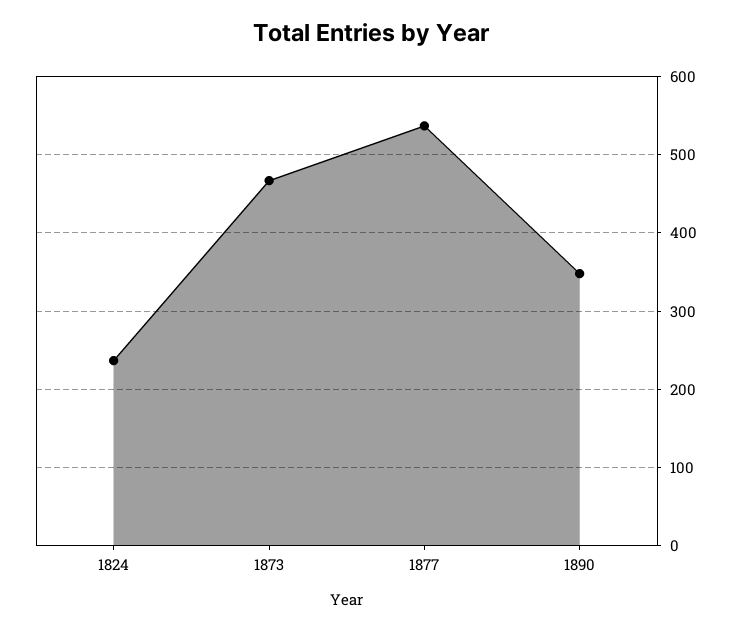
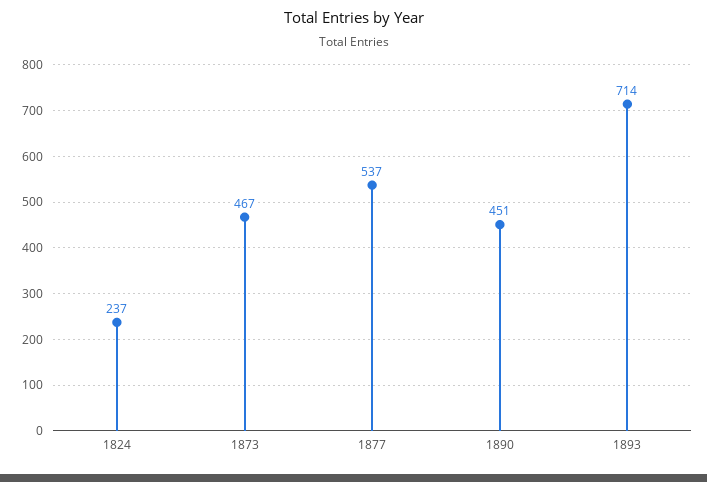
1890: 350 -> 451
1893: none -> 714

